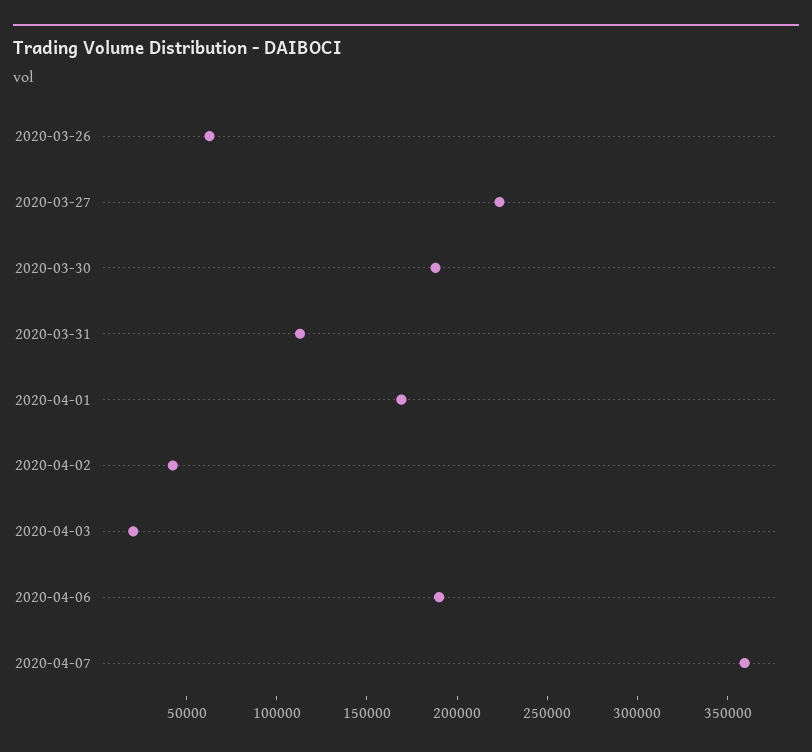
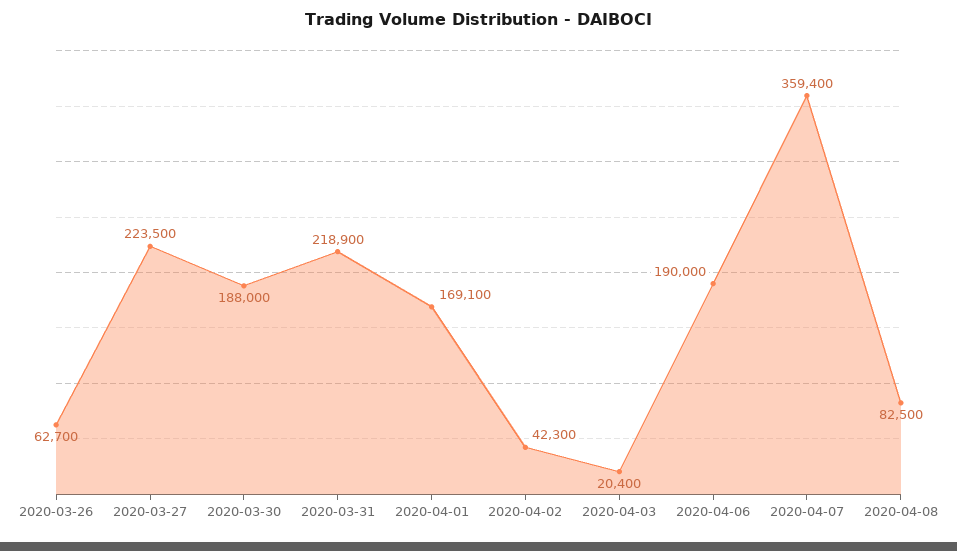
2020-03-31: 110000 -> 218900
2020-04-08: none -> 82500

